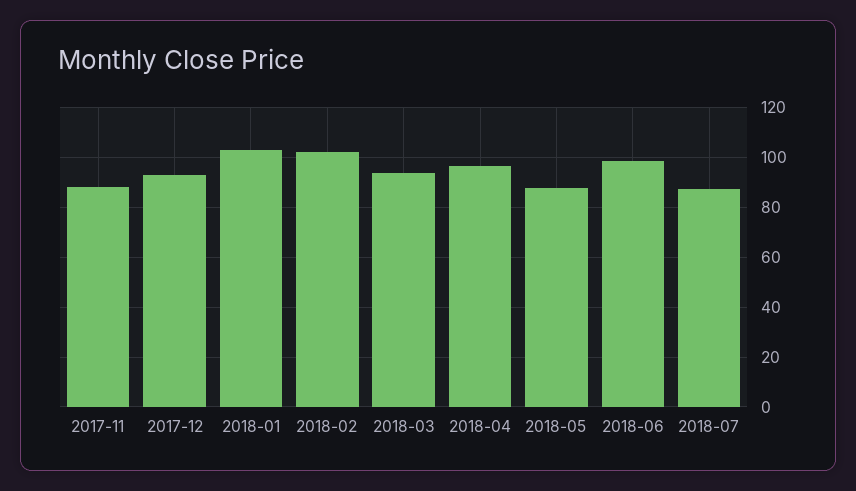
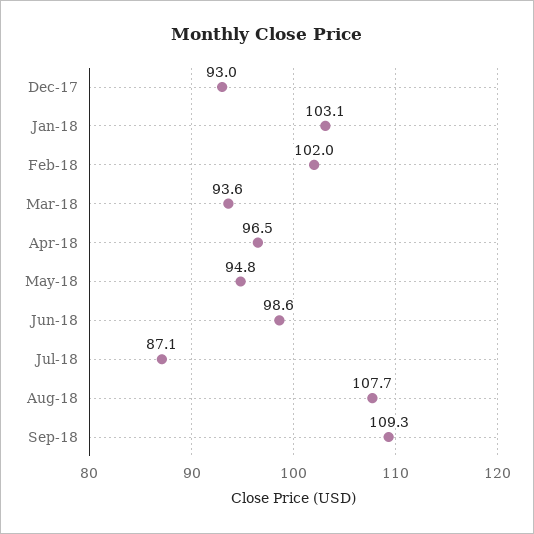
2017-11: 87.5 -> none
2018-05: 87.5 -> 94.8
Aug-18: none -> 107.7
Sep-18: none -> 109.3

